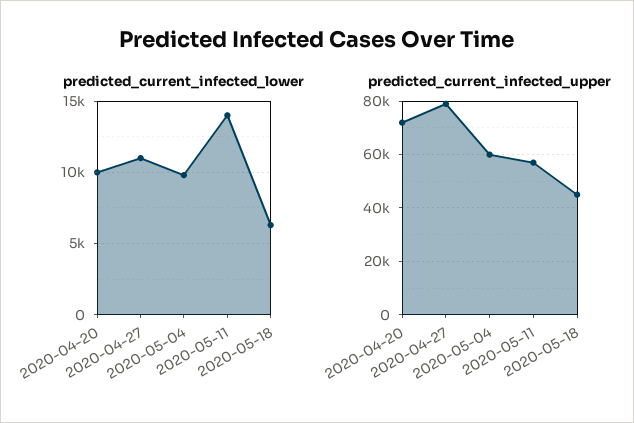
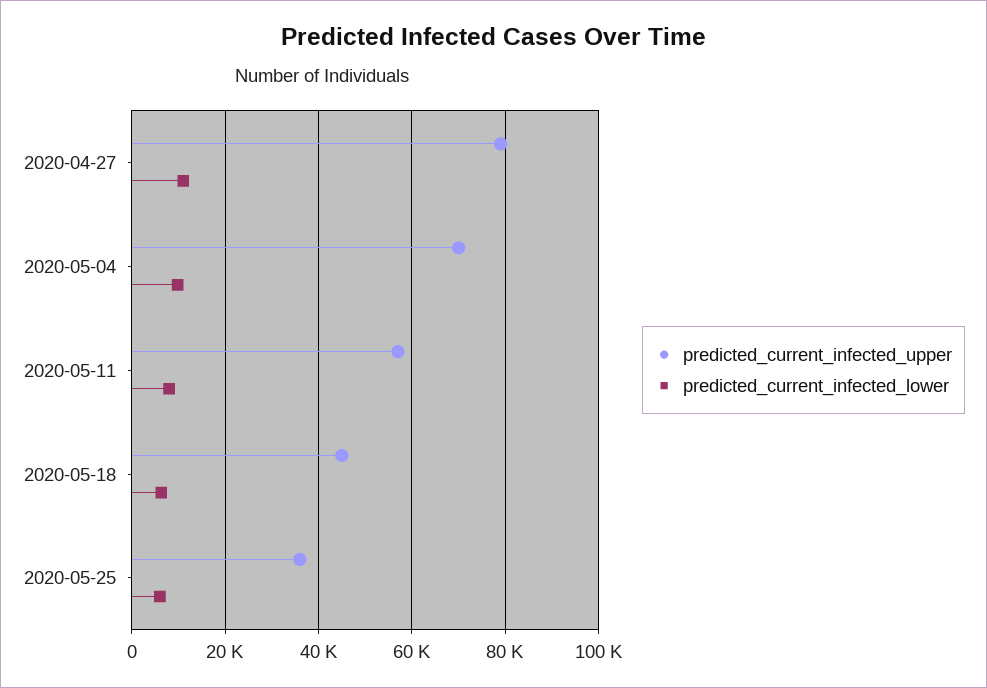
predicted_current_infected_lower, 2020-04-20: 10000 -> none
predicted_current_infected_lower, 2020-05-11: 14000 -> 8000
predicted_current_infected_upper, 2020-04-20: 72500 -> none
predicted_current_infected_upper, 2020-05-04: 60000 -> 70000
predicted_current_infected_upper, 2020-05-25: none -> 36000
predicted_current_infected_lower, 2020-05-25: none -> 6000

